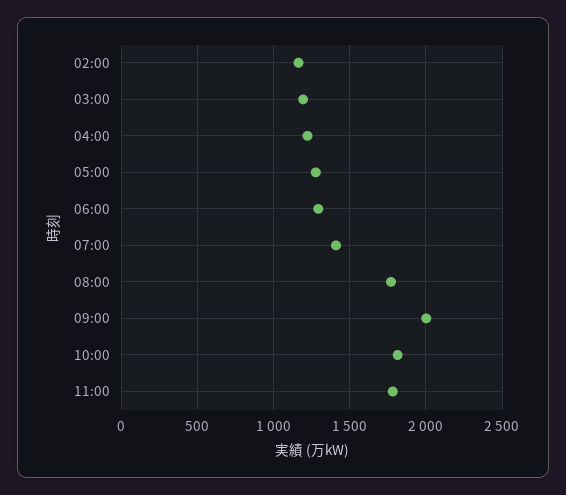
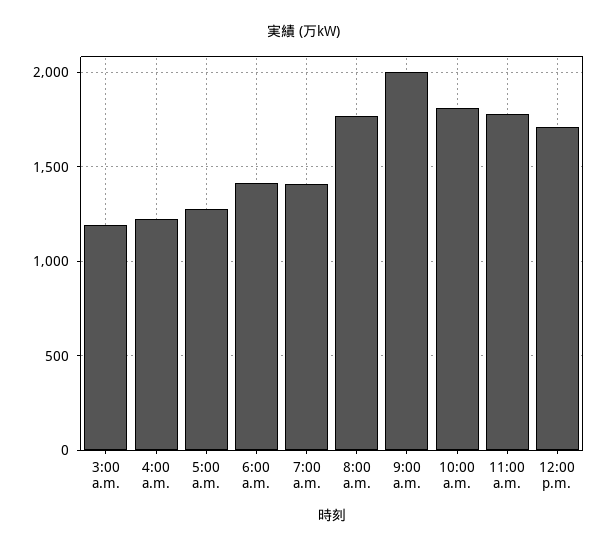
02:00: 1150 -> none
06:00: 1300 -> 1400
12:00 p.m.: none -> 1700

